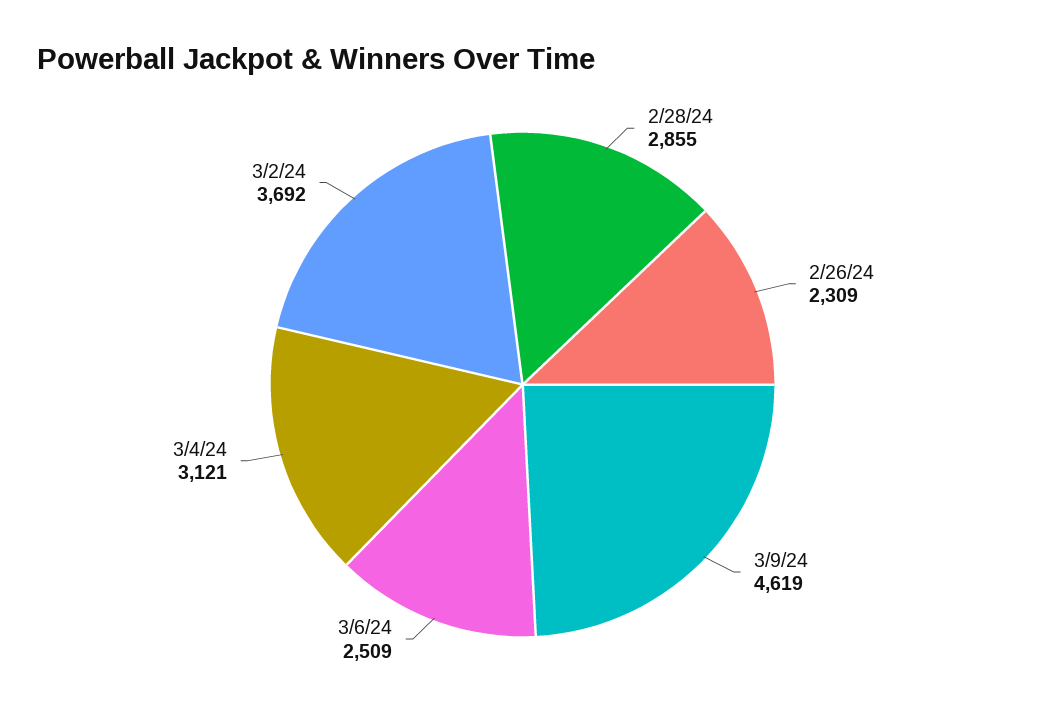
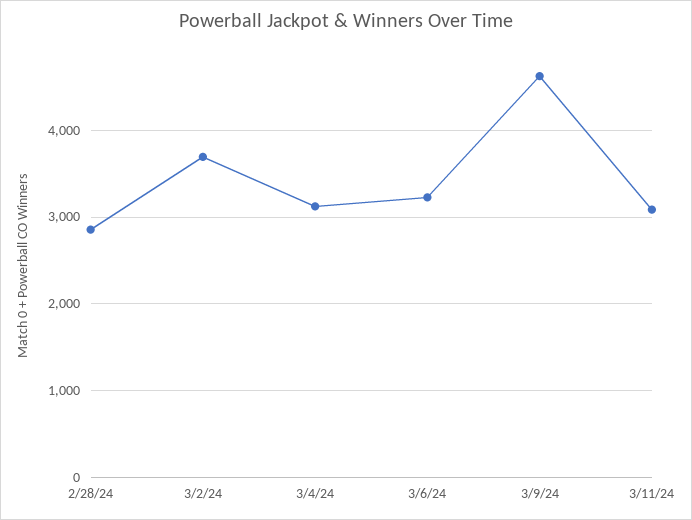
2/26/24: 2309 -> none
3/6/24: 2509 -> 3200
3/11/24: none -> 3100

